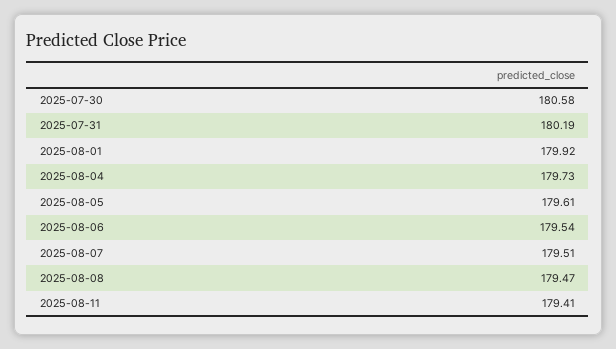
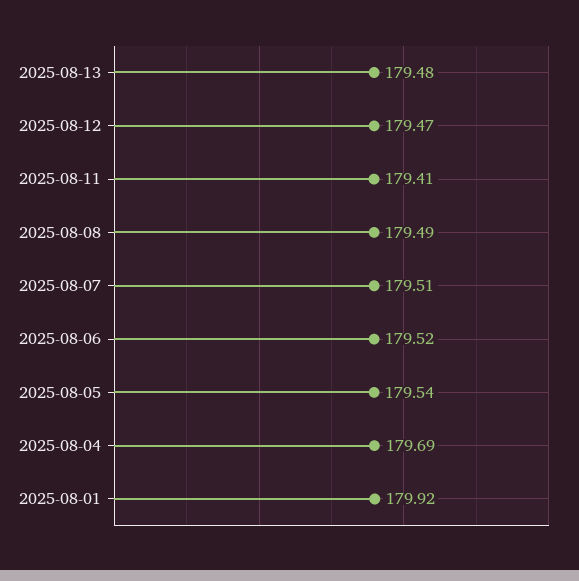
2025-07-30: 180.58 -> none
2025-07-31: 180.19 -> none
2025-08-04: 179.73 -> 179.69
2025-08-05: 179.61 -> 179.54
2025-08-06: 179.54 -> 179.52
2025-08-08: 179.47 -> 179.49
2025-08-13: none -> 179.48
2025-08-12: none -> 179.47

